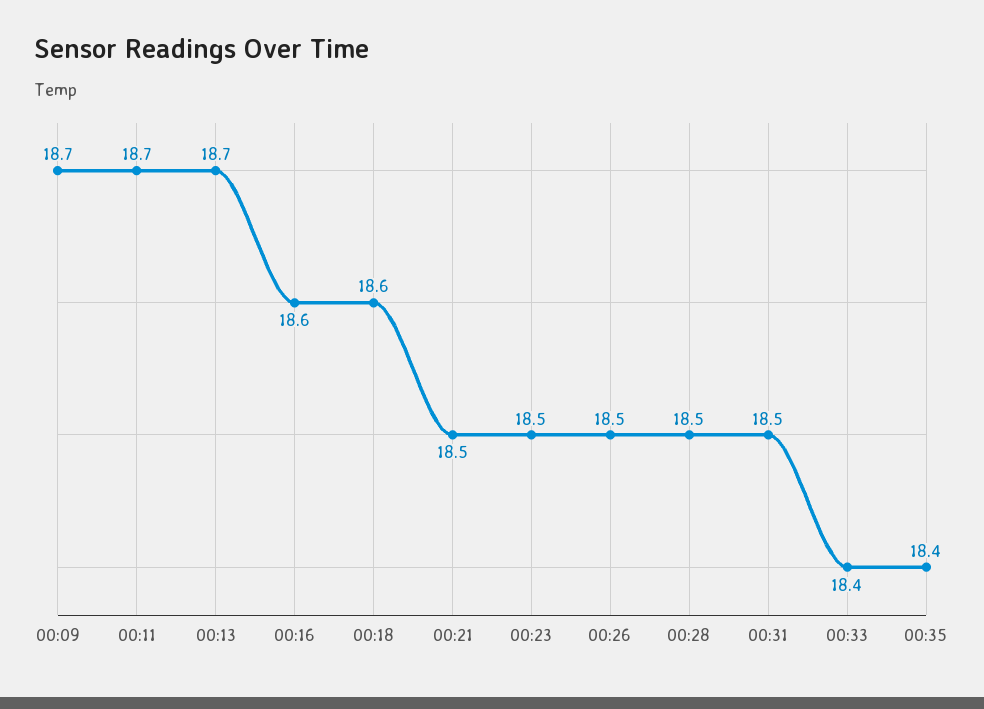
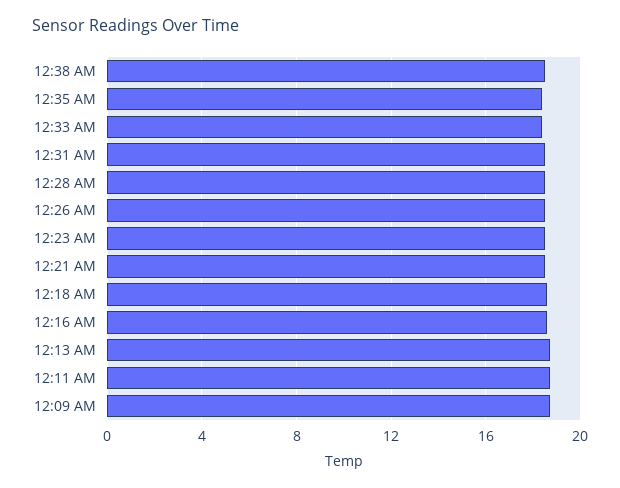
12:38 AM: none -> 18.5

